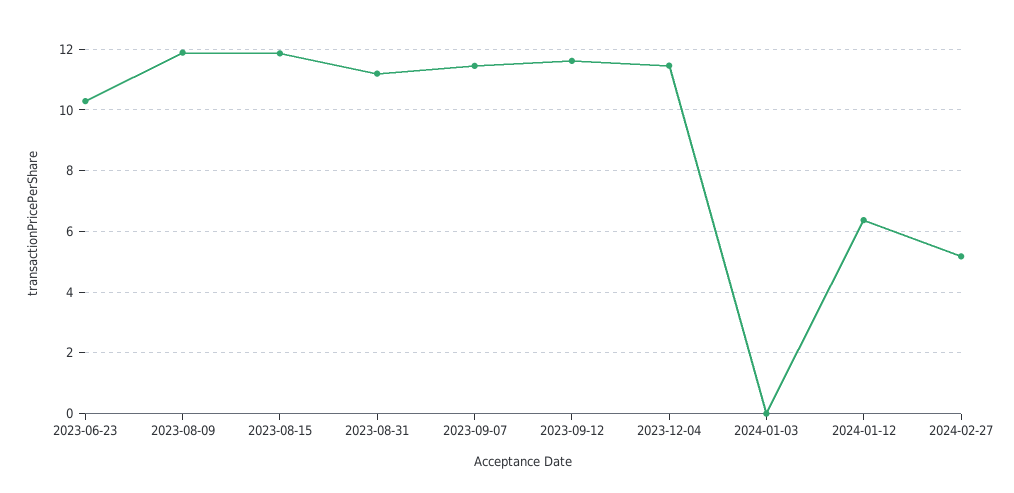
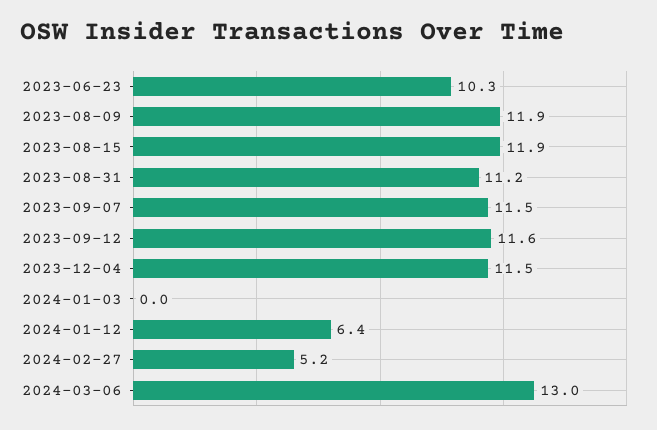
2024-03-06: none -> 13

